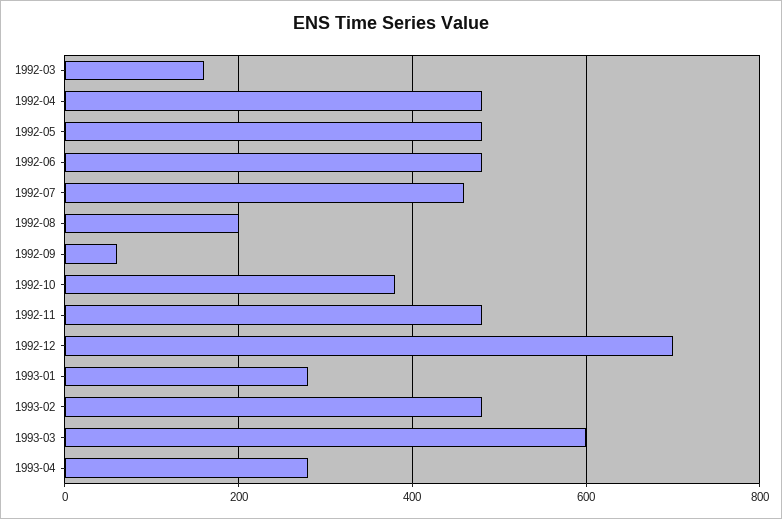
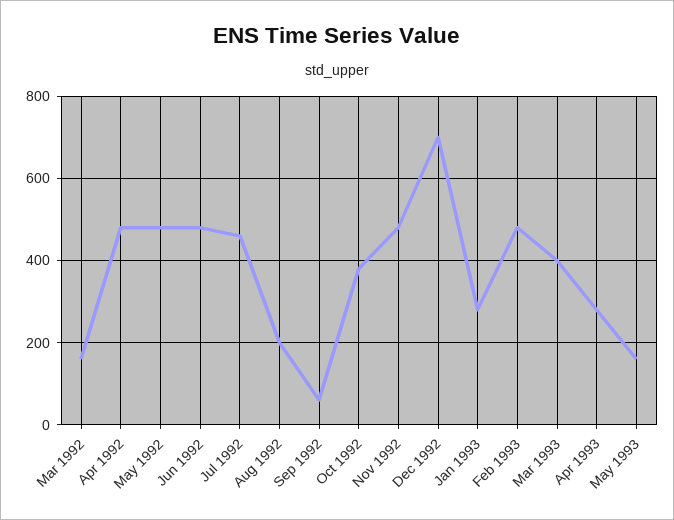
1993-03: 600 -> 400
May 1993: none -> 160

